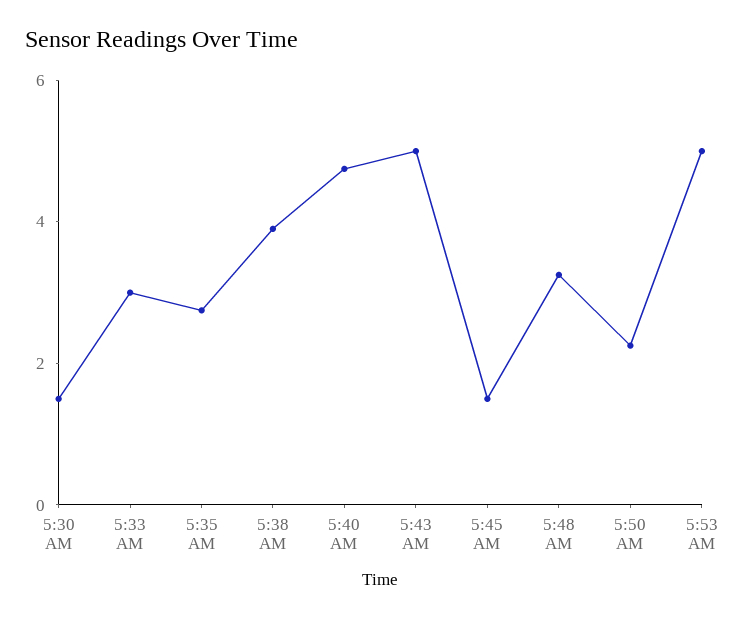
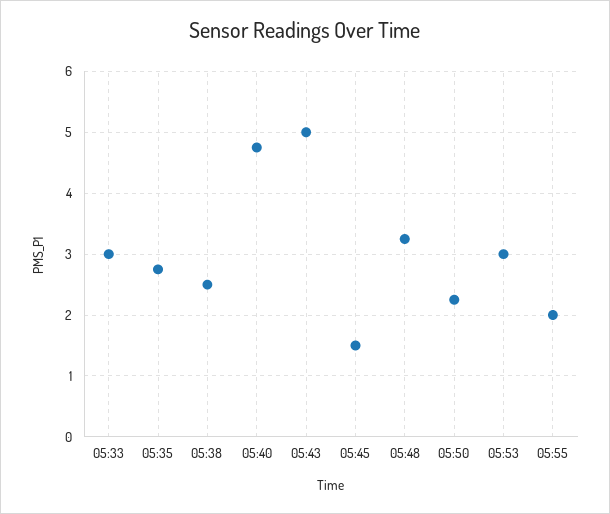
5:30 AM: 1.5 -> none
5:38 AM: 4 -> 2.5
5:53 AM: 5 -> 3
05:55: none -> 2

